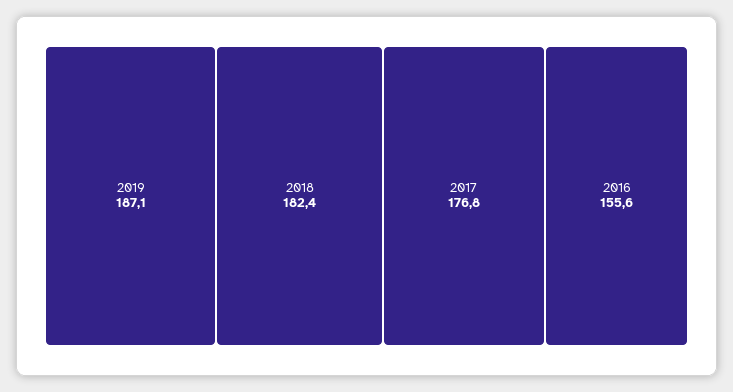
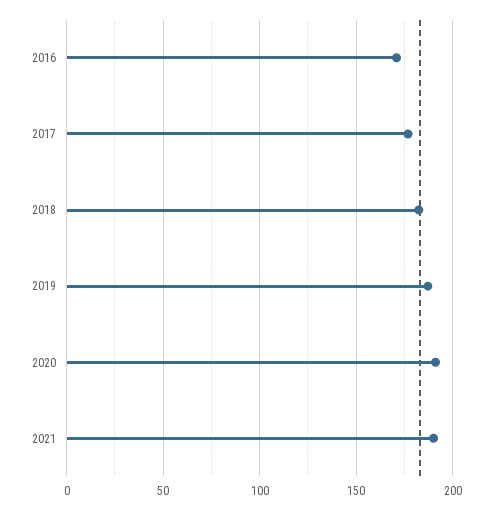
2016: 155.6 -> 170
2020: none -> 190
2021: none -> 190

